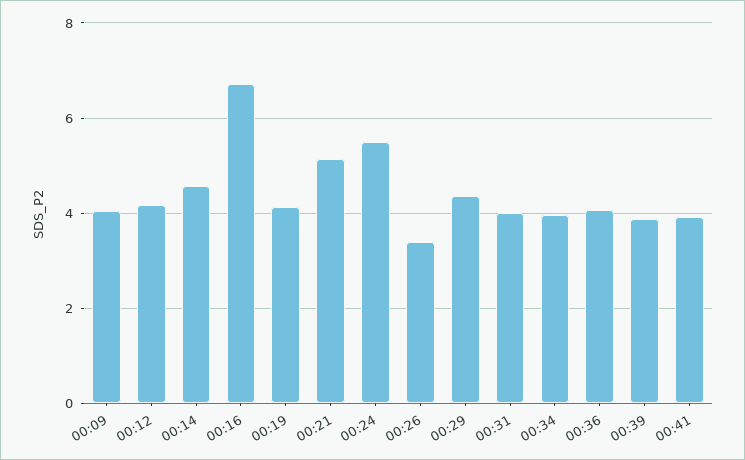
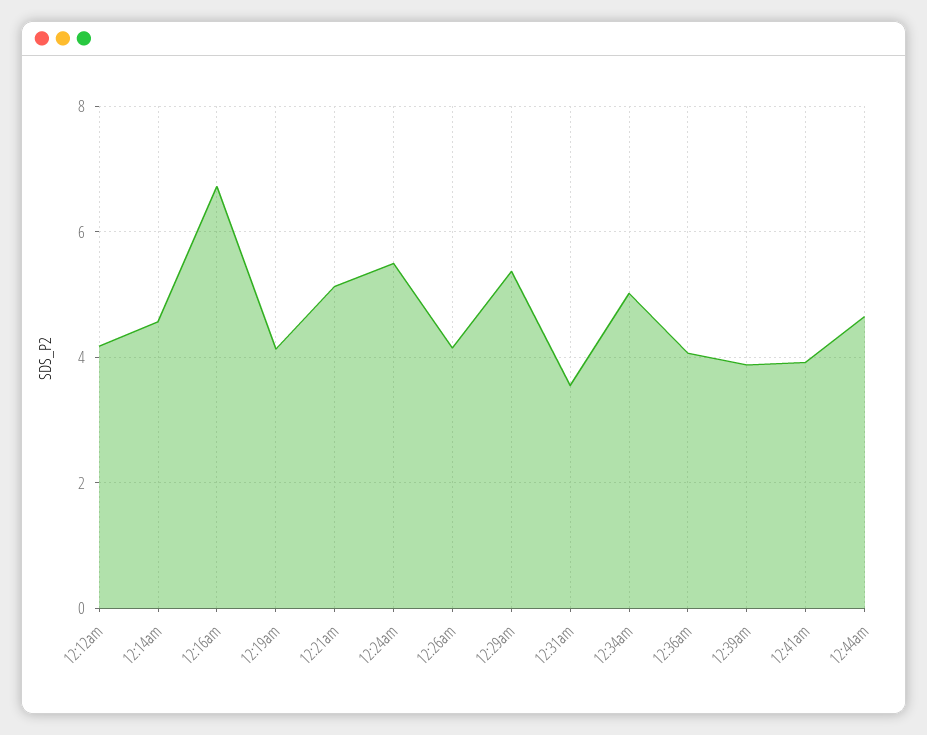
00:09: 4 -> none
00:26: 3.4 -> 4.2
00:29: 4.4 -> 5.4
00:31: 4 -> 3.6
00:34: 4 -> 5
12:44am: none -> 4.6

